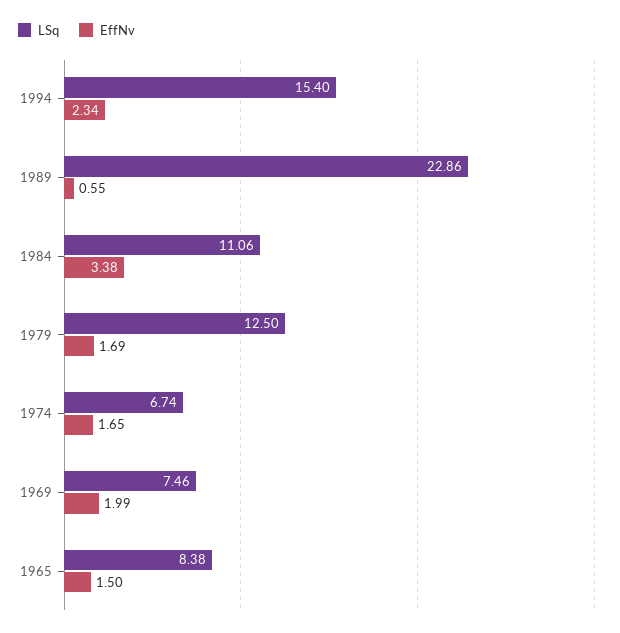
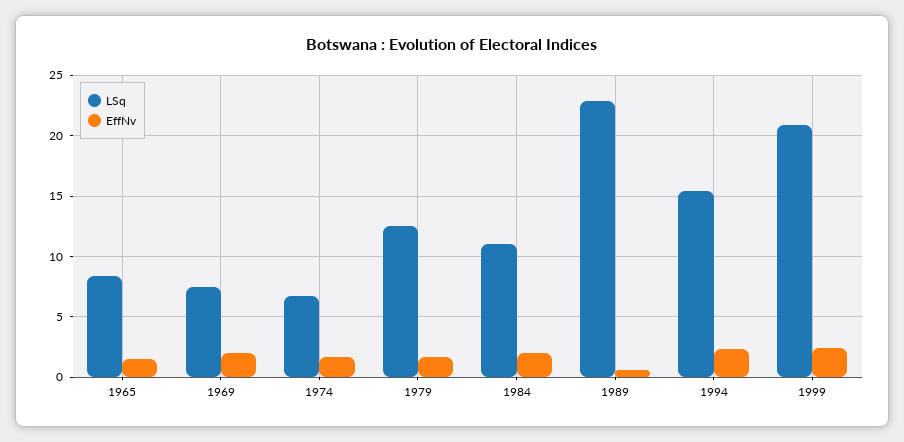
EffNv, 1984: 3.38 -> 2
LSq, 1999: none -> 21
EffNv, 1999: none -> 2.5

